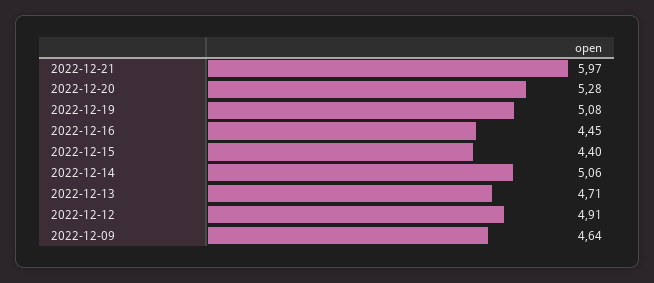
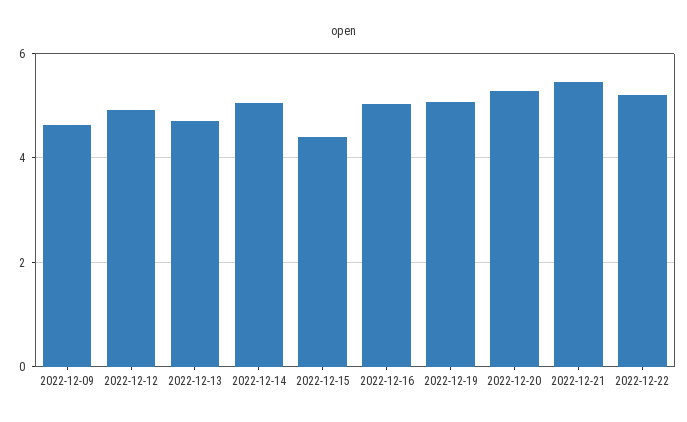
2022-12-21: 5.97 -> 5.4
2022-12-16: 4.45 -> 5
2022-12-22: none -> 5.2

